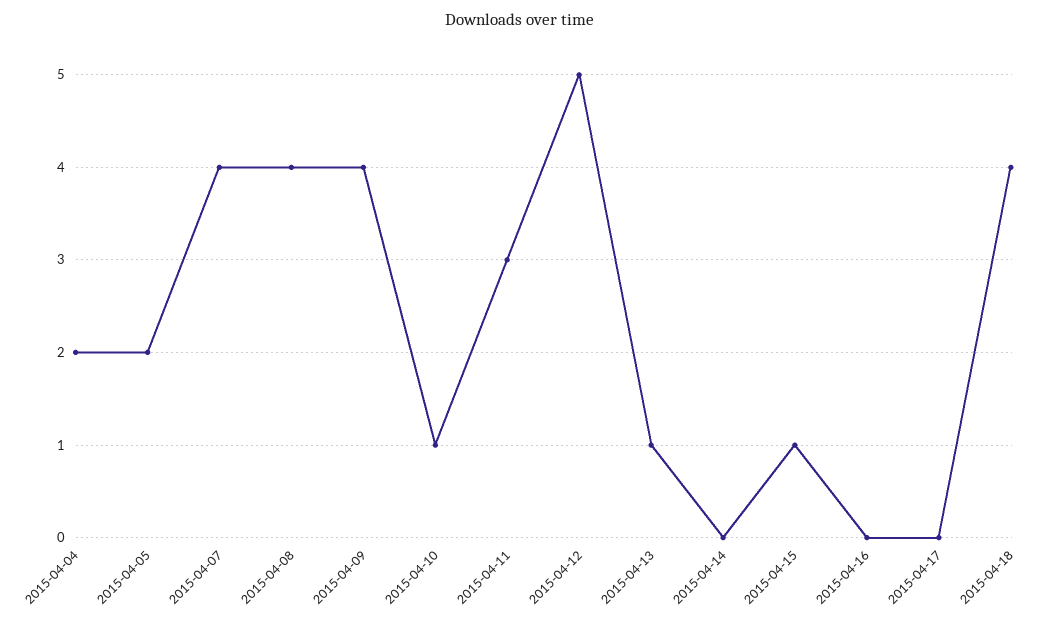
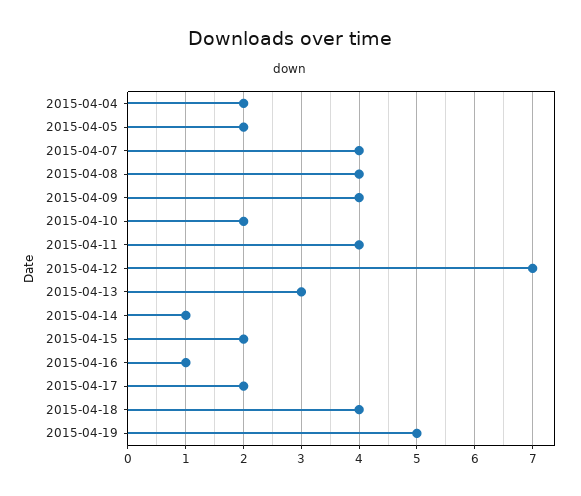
2015-04-10: 1 -> 2
2015-04-11: 3 -> 4
2015-04-12: 5 -> 7
2015-04-13: 1 -> 3
2015-04-14: 0 -> 1
2015-04-15: 1 -> 2
2015-04-16: 0 -> 1
2015-04-17: 0 -> 2
2015-04-19: none -> 5

